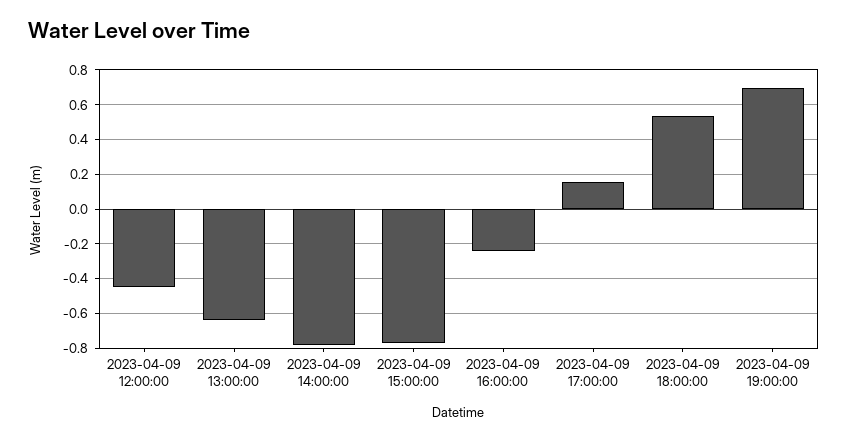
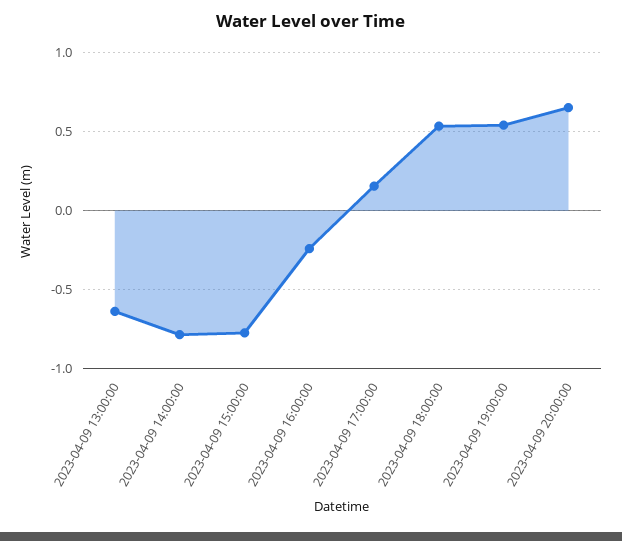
2023-04-09 12:00:00: -0.45 -> none
2023-04-09 19:00:00: 0.7 -> 0.55
2023-04-09 20:00:00: none -> 0.65

